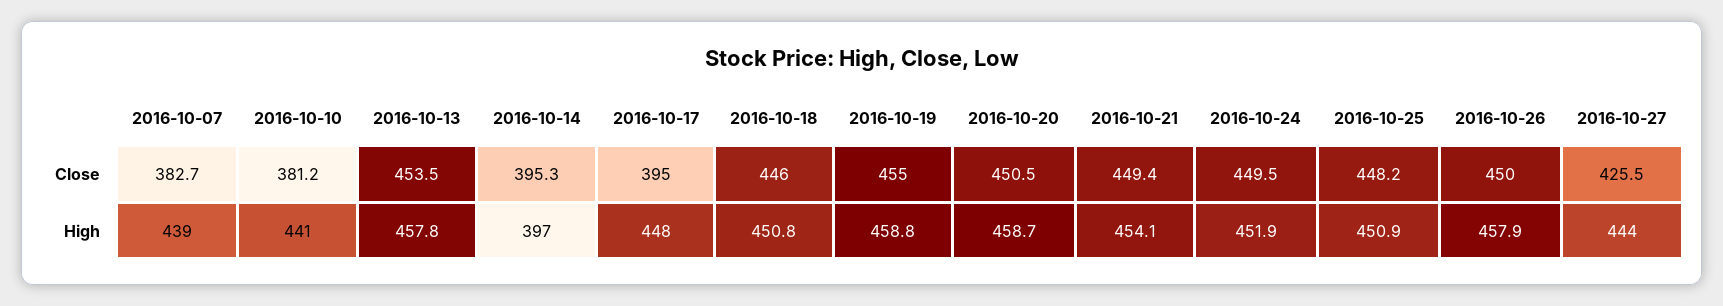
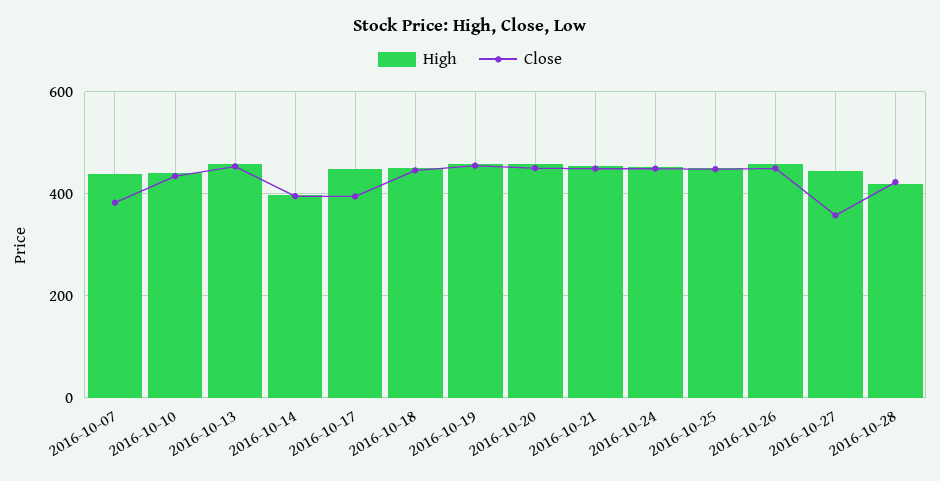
Close, 2016-10-10: 381.2 -> 440
Close, 2016-10-27: 425.5 -> 360
High, 2016-10-28: none -> 420
Close, 2016-10-28: none -> 420

